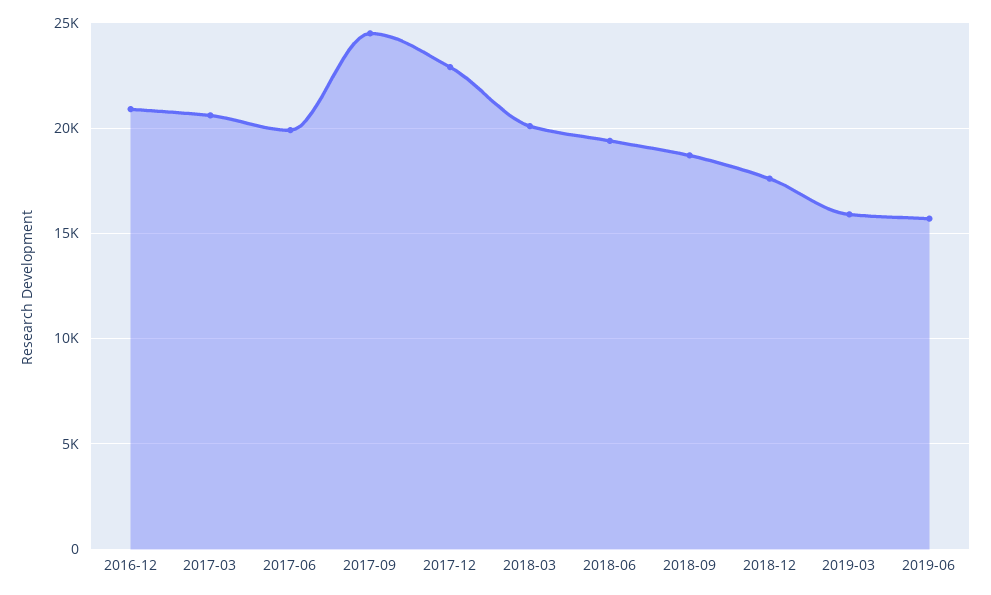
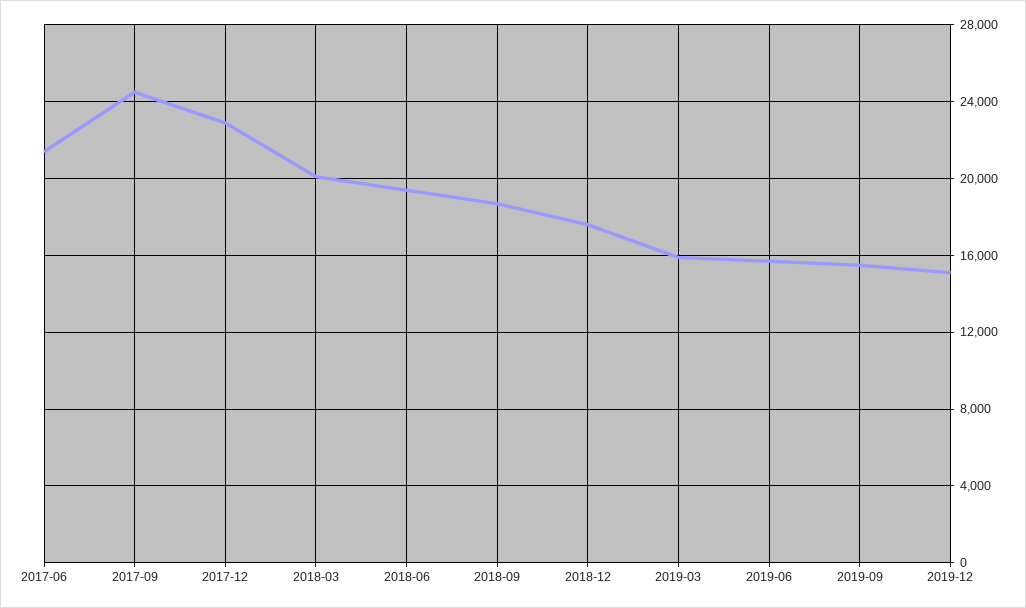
2016-12: 21000 -> none
2017-03: 20500 -> none
2017-06: 20000 -> 21500
2019-09: none -> 15500
2019-12: none -> 15000

